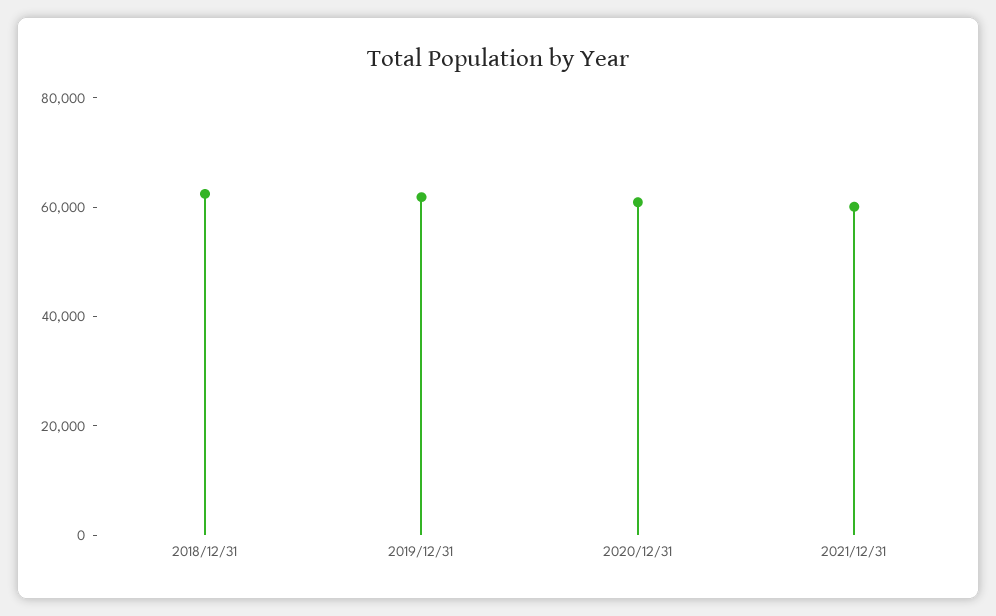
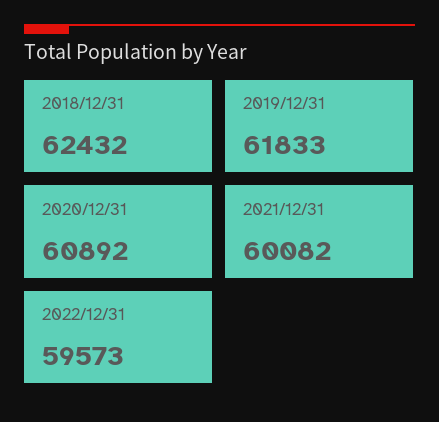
2022/12/31: none -> 59573

